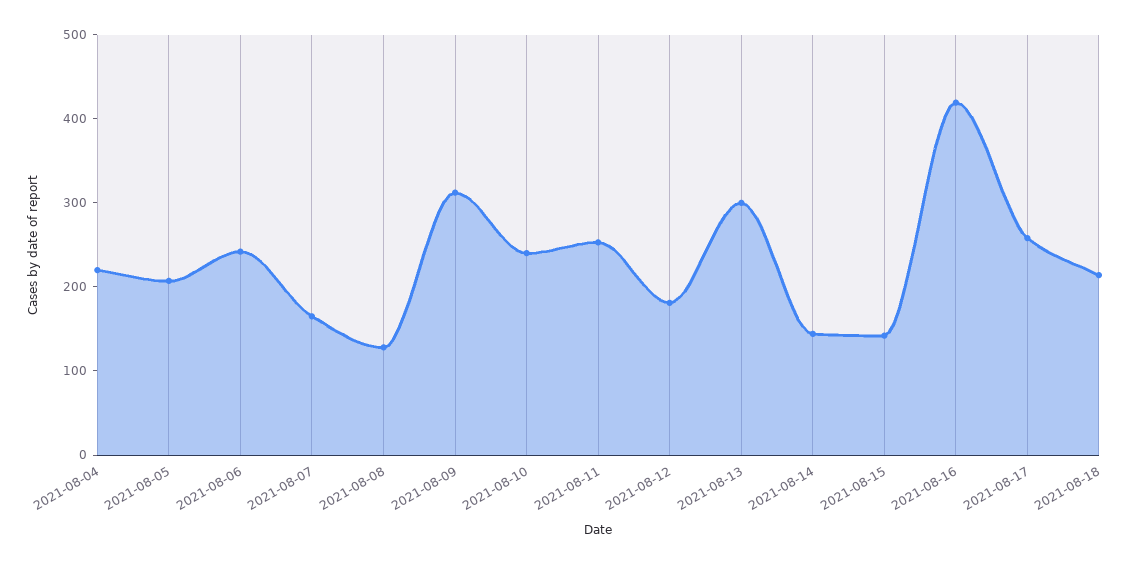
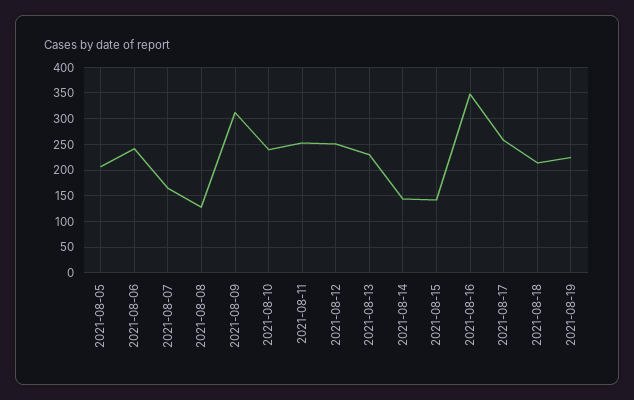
2021-08-04: 220 -> none
2021-08-12: 180 -> 250
2021-08-13: 300 -> 225
2021-08-16: 420 -> 350
2021-08-19: none -> 225

